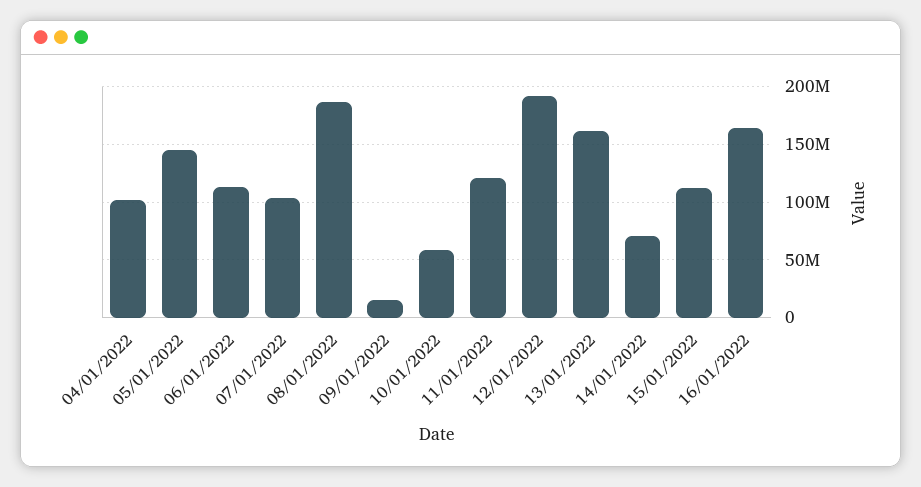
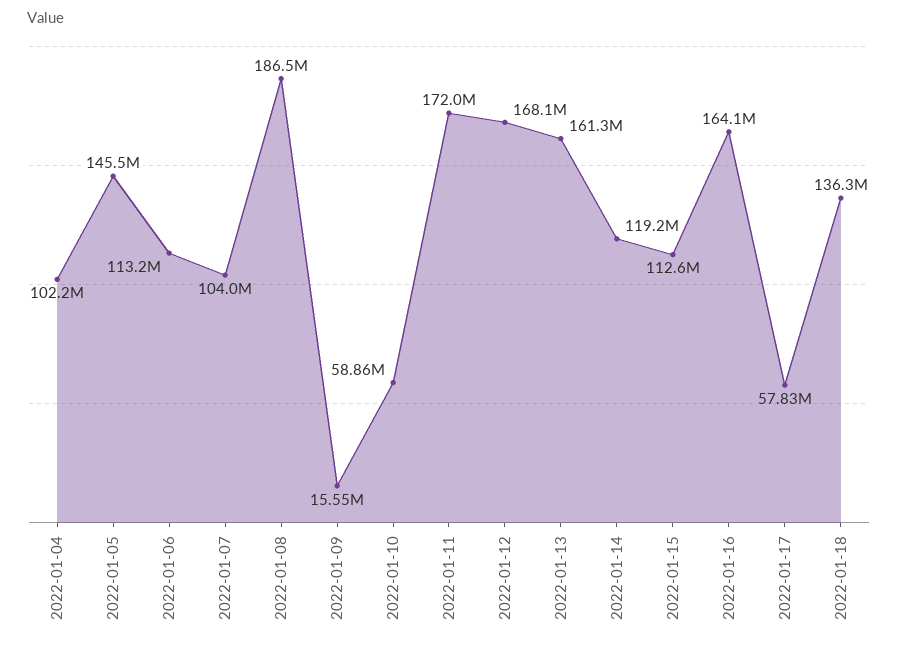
11/01/2022: 120000000 -> 172000000
12/01/2022: 190000000 -> 168100000
14/01/2022: 70000000 -> 119200000
2022-01-17: none -> 57830000
2022-01-18: none -> 136300000

